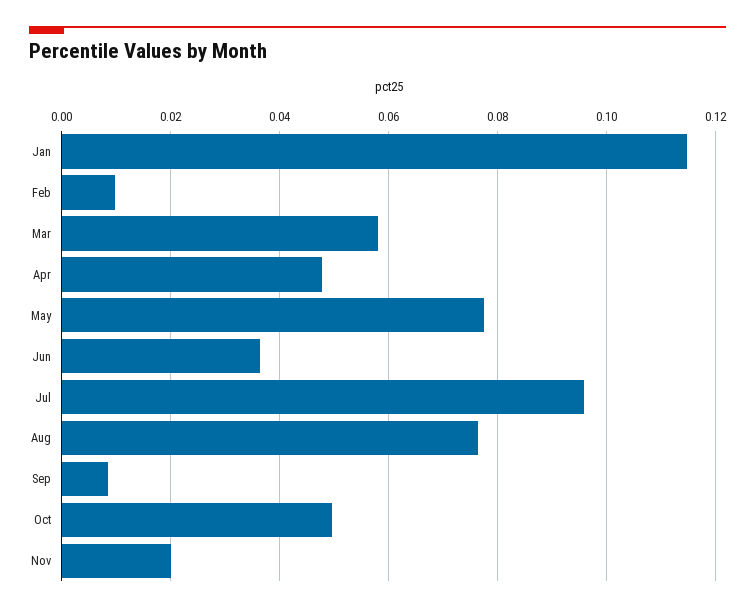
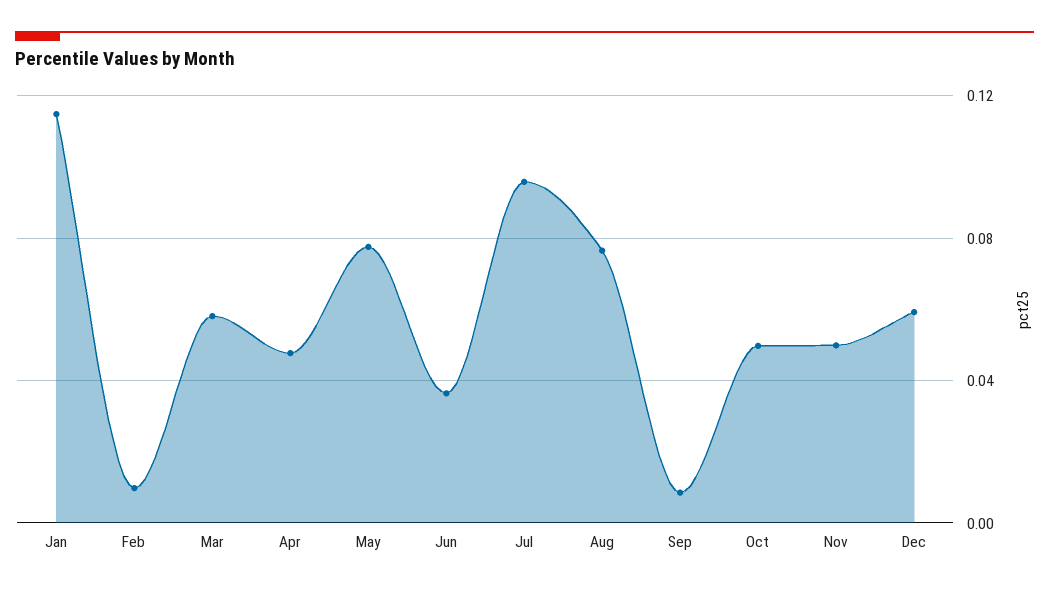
Nov: 0.02 -> 0.05
Dec: none -> 0.06

